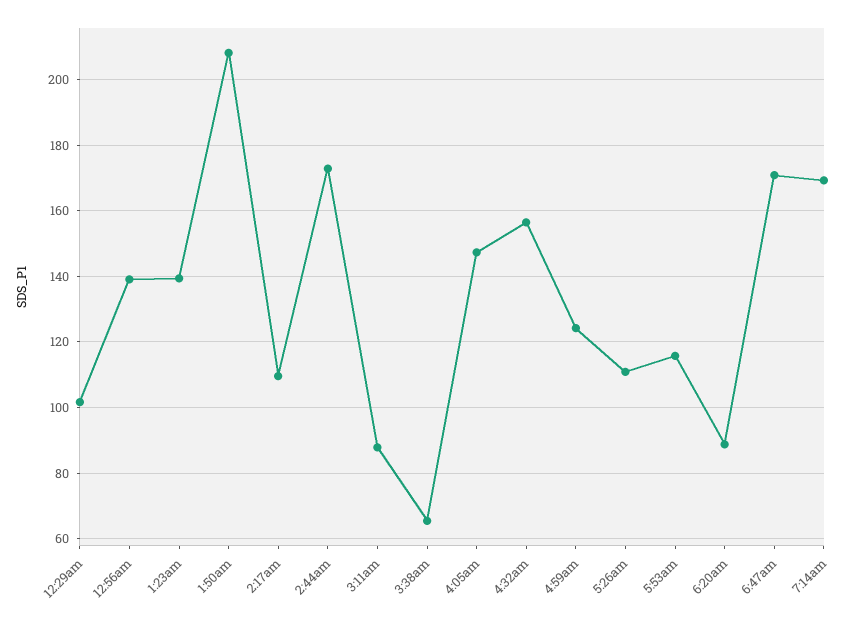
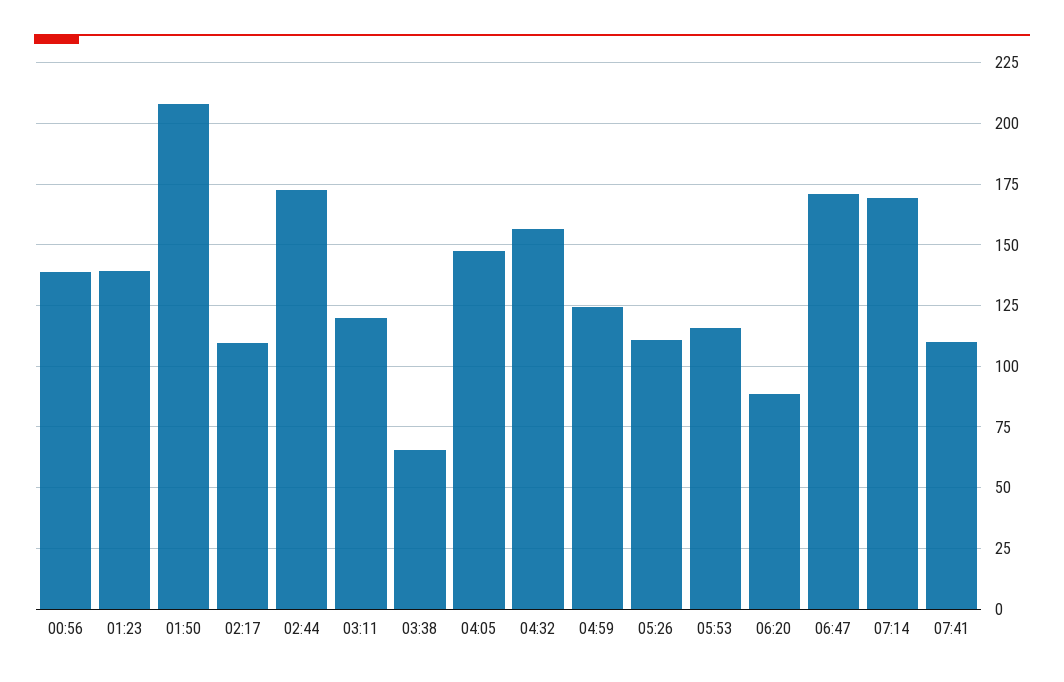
12:29am: 102 -> none
3:11am: 88 -> 120
07:41: none -> 110

